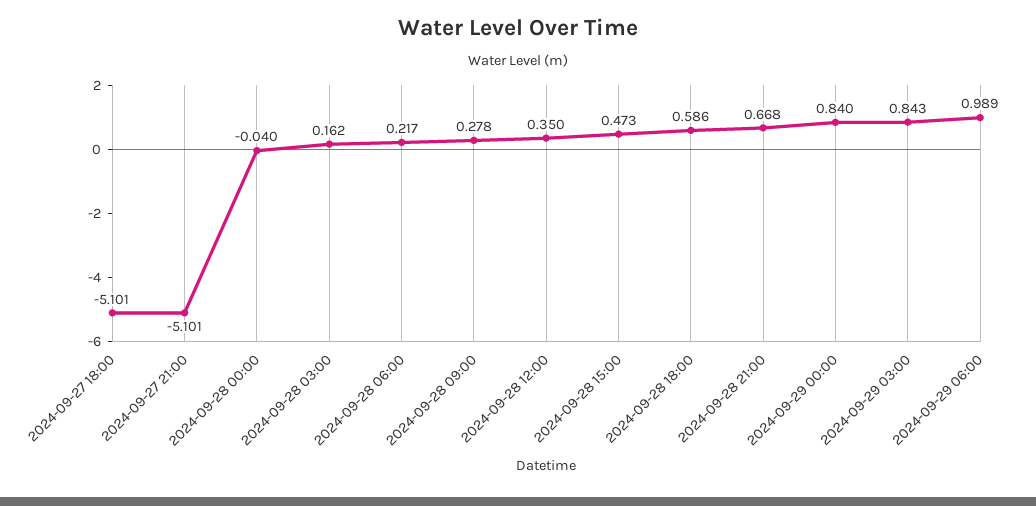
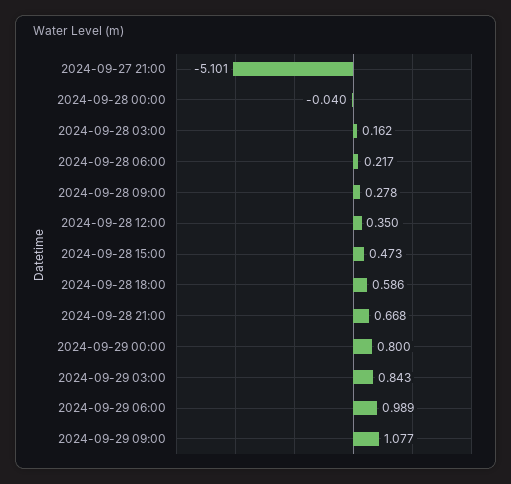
2024-09-27 18:00: -5.101 -> none
2024-09-29 00:00: 0.84 -> 0.8
2024-09-29 09:00: none -> 1.077

